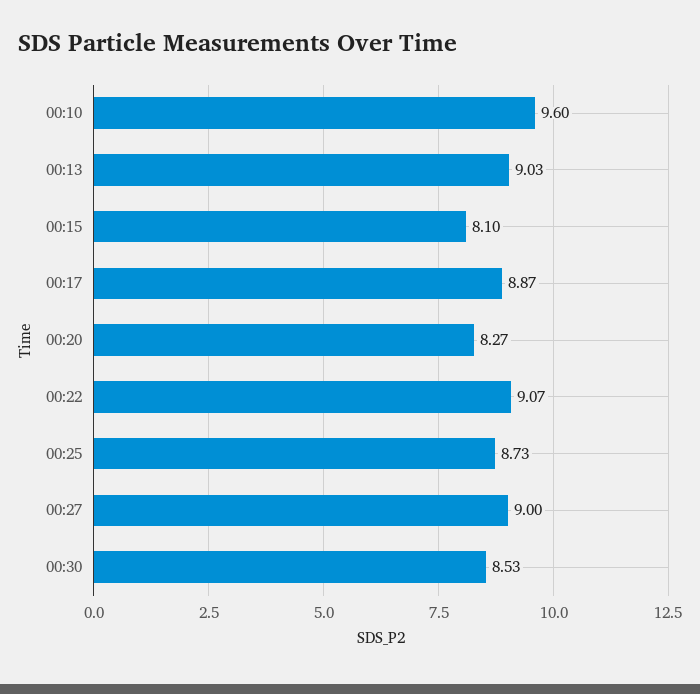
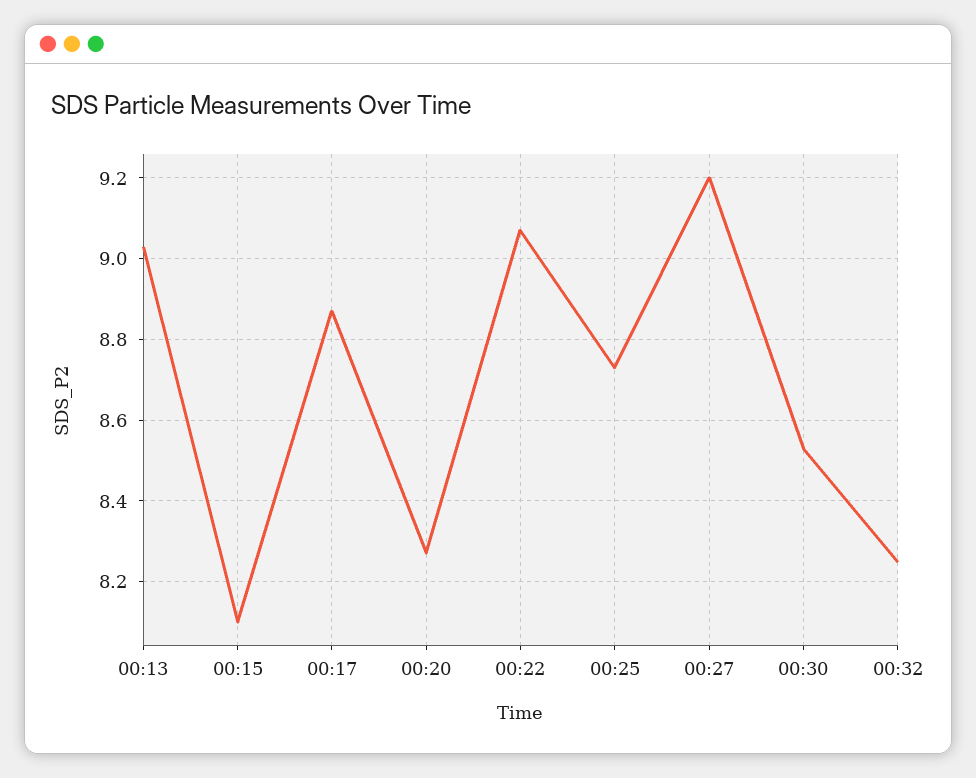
00:10: 9.6 -> none
00:27: 9 -> 9.2
00:32: none -> 8.25

